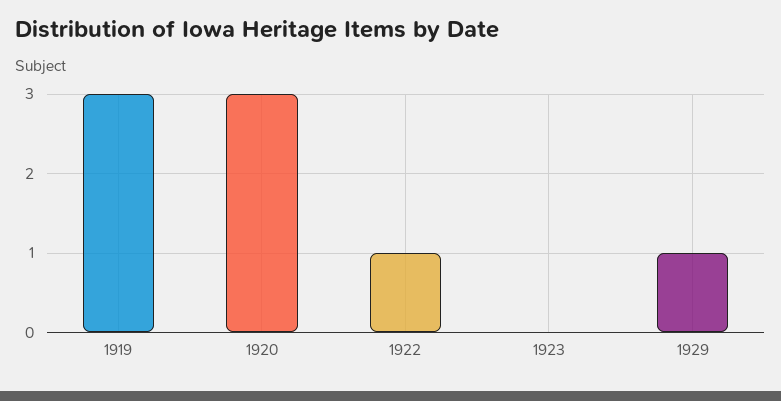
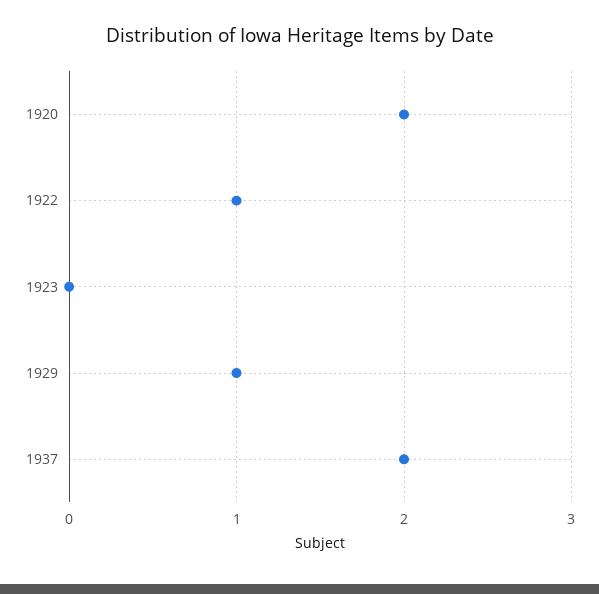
1919: 3 -> none
1920: 3 -> 2
1937: none -> 2

